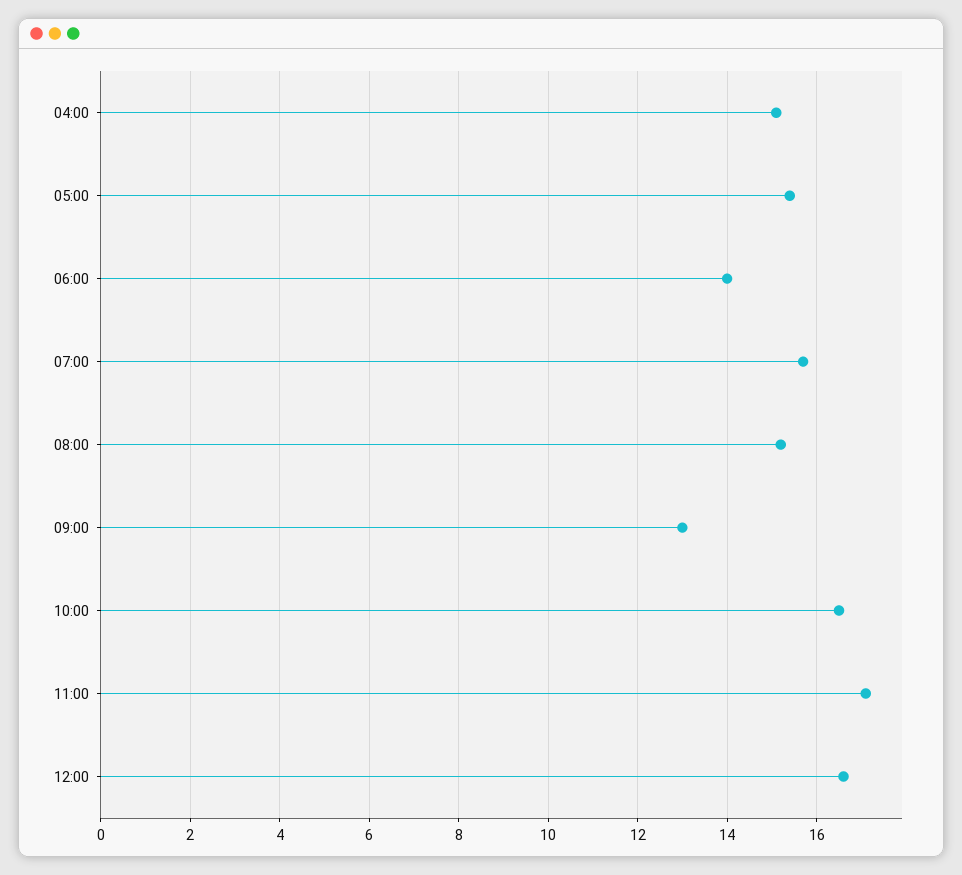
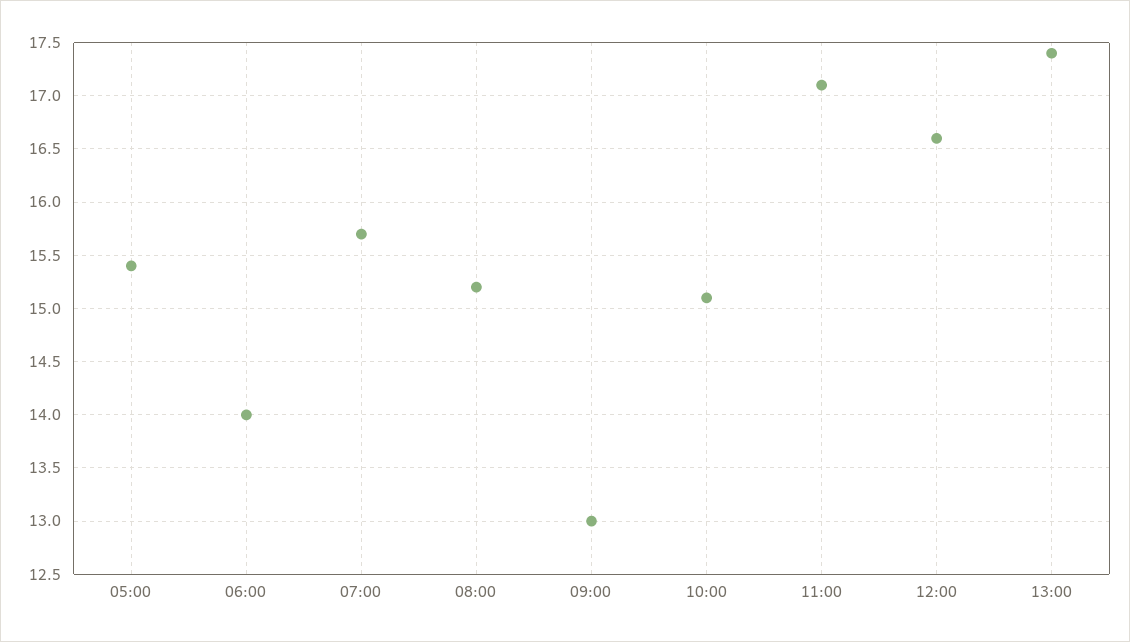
04:00: 15 -> none
10:00: 16.5 -> 15.1
13:00: none -> 17.4

